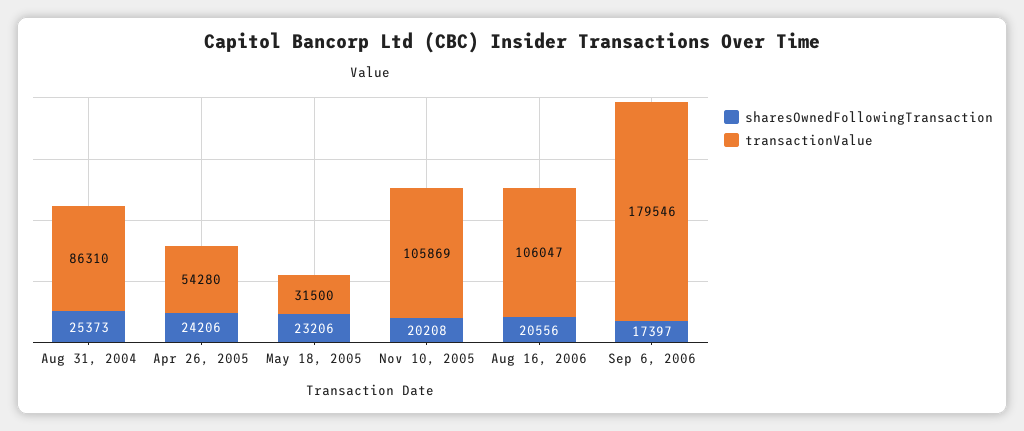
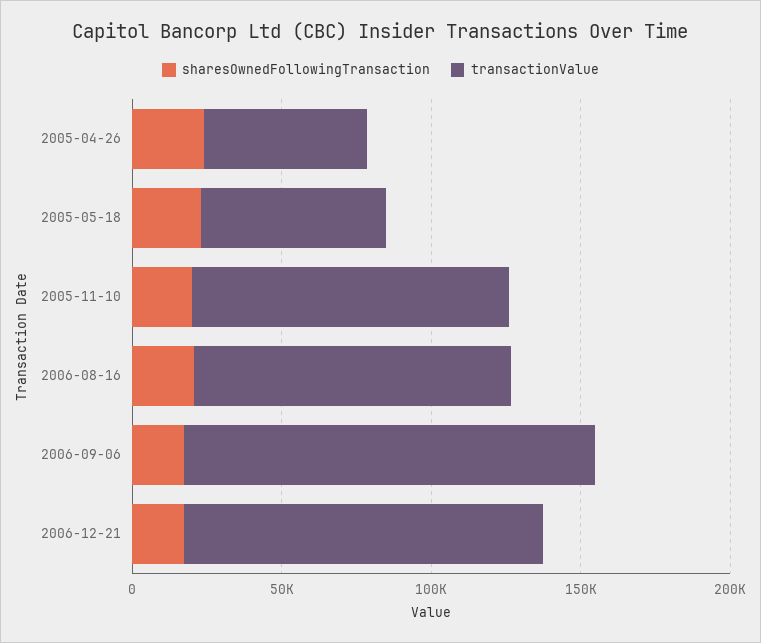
sharesOwnedFollowingTransaction, Aug 31, 2004: 25373 -> none
transactionValue, Aug 31, 2004: 86310 -> none
transactionValue, May 18, 2005: 31500 -> 60000
transactionValue, Sep 6, 2006: 179546 -> 140000
sharesOwnedFollowingTransaction, 2006-12-21: none -> 20000
transactionValue, 2006-12-21: none -> 120000

